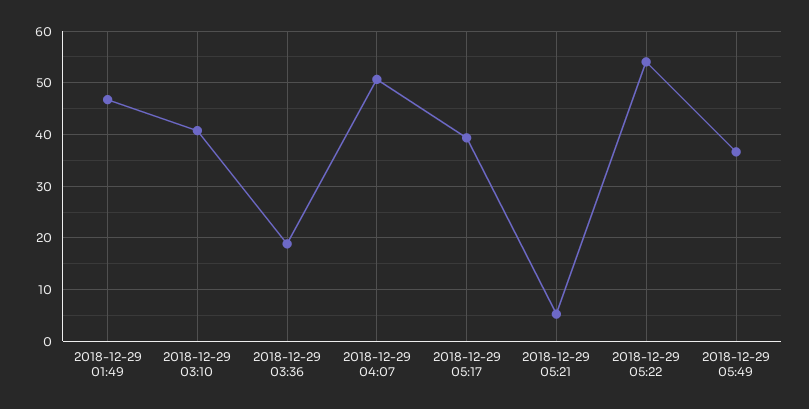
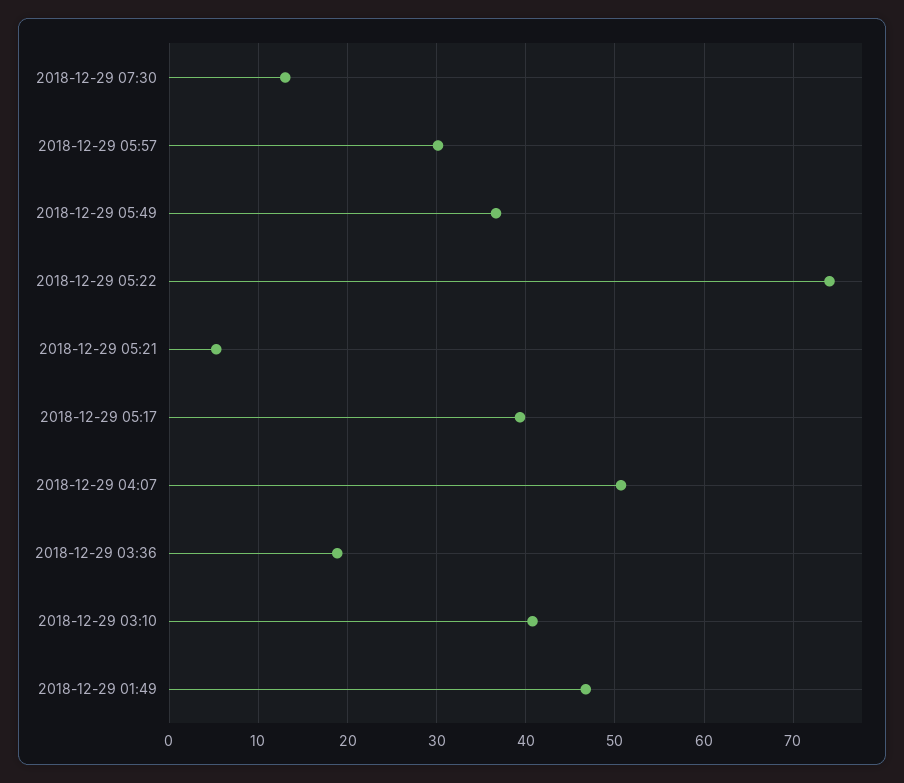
2018-12-29 05:22: 54 -> 74
2018-12-29 07:30: none -> 13
2018-12-29 05:57: none -> 30

